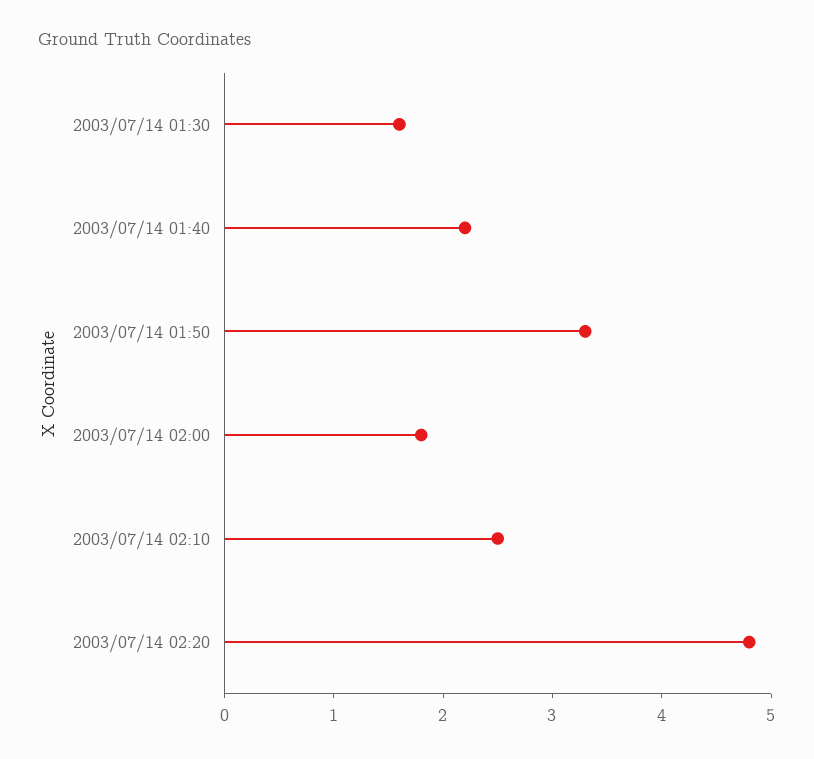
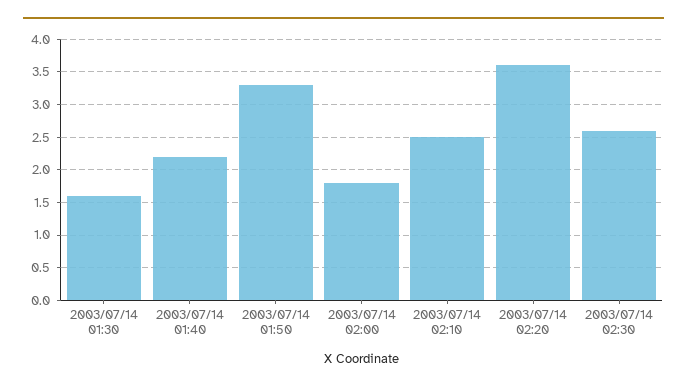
2003/07/14 02:20: 4.8 -> 3.6
2003/07/14 02:30: none -> 2.6

